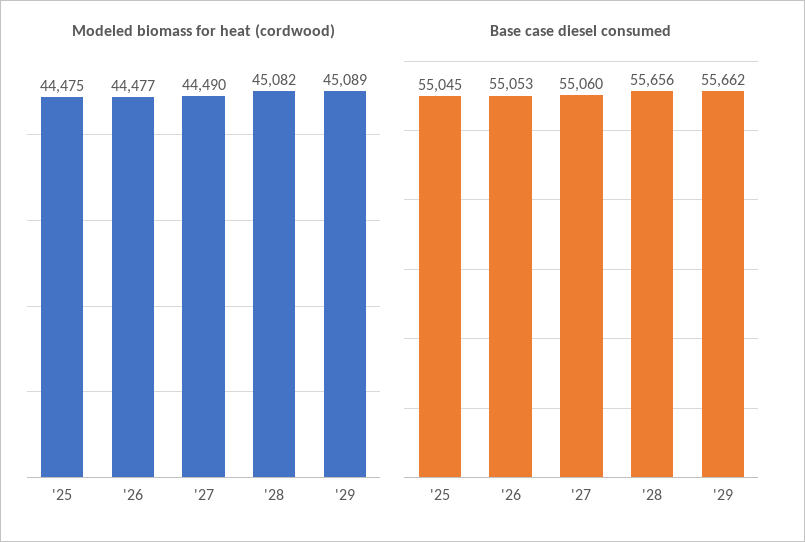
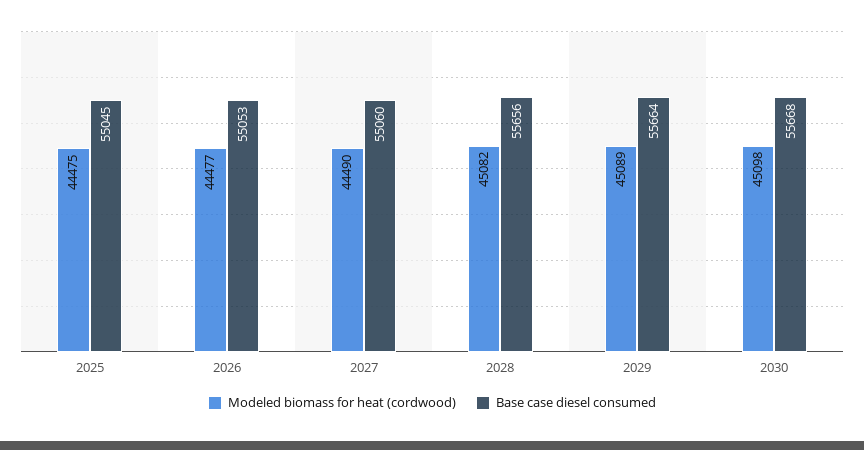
Base case diesel consumed, '29: 55662 -> 55664
Modeled biomass for heat (cordwood), 2030: none -> 45098
Base case diesel consumed, 2030: none -> 55668

